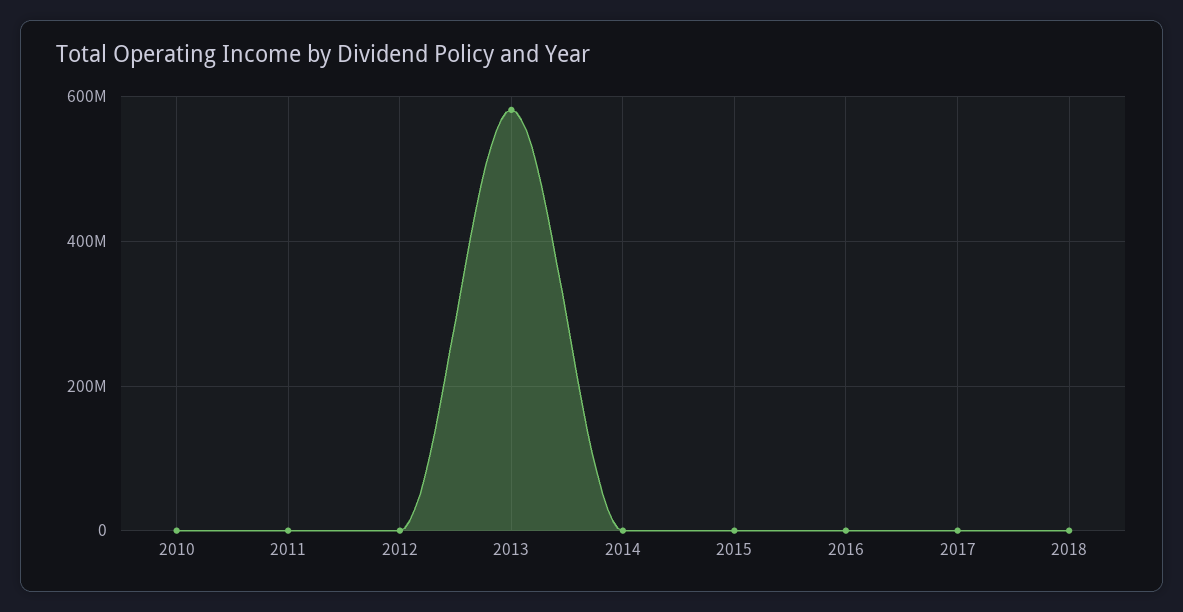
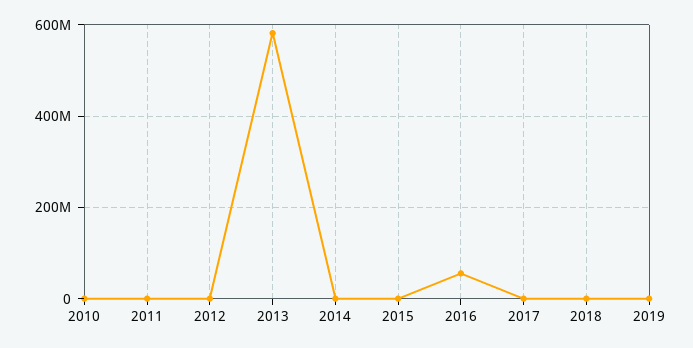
2016: 0 -> 60000000
2019: none -> 0

